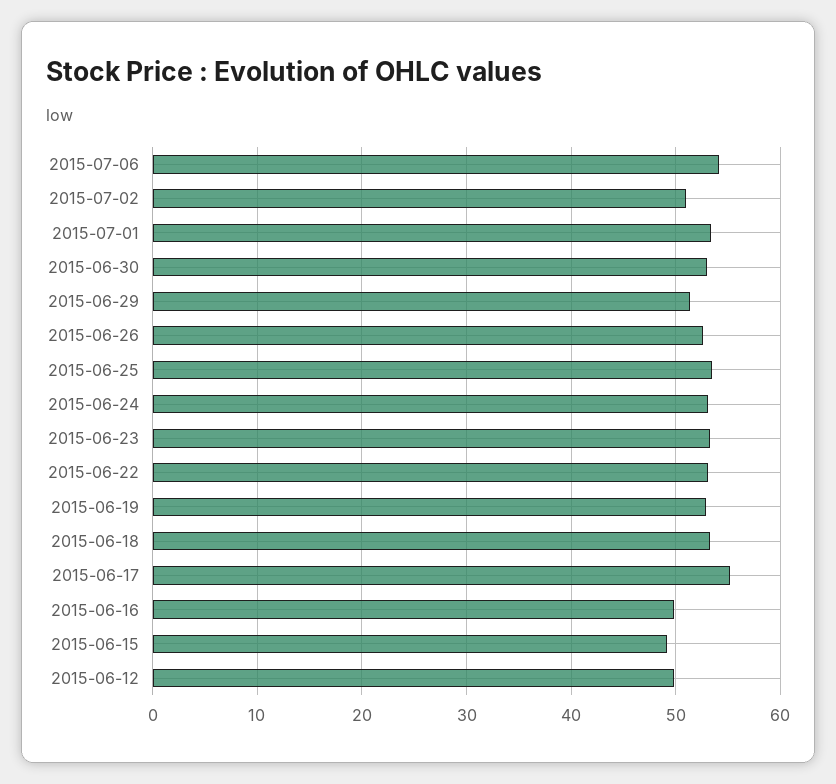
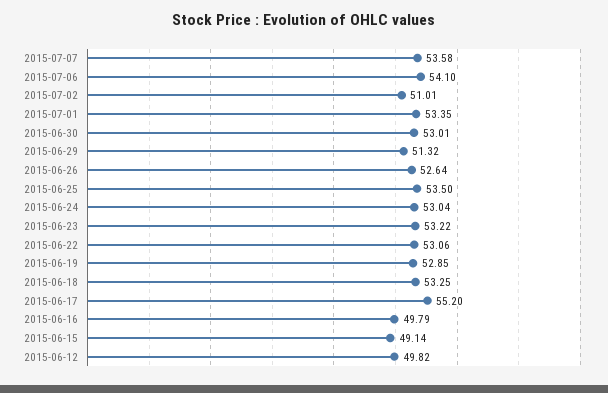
2015-07-07: none -> 53.58

